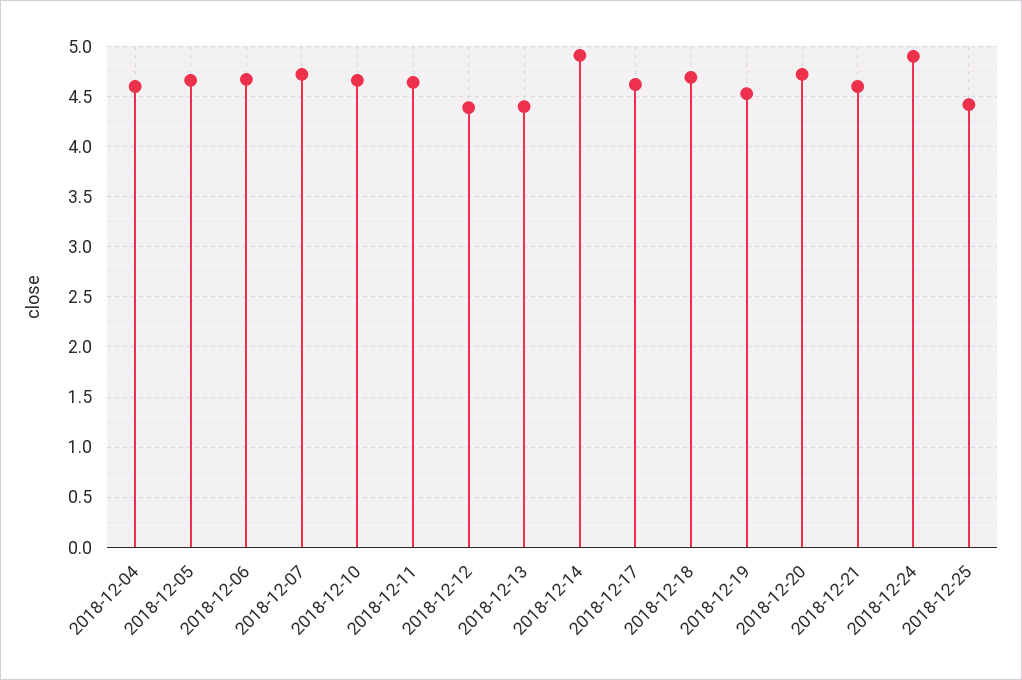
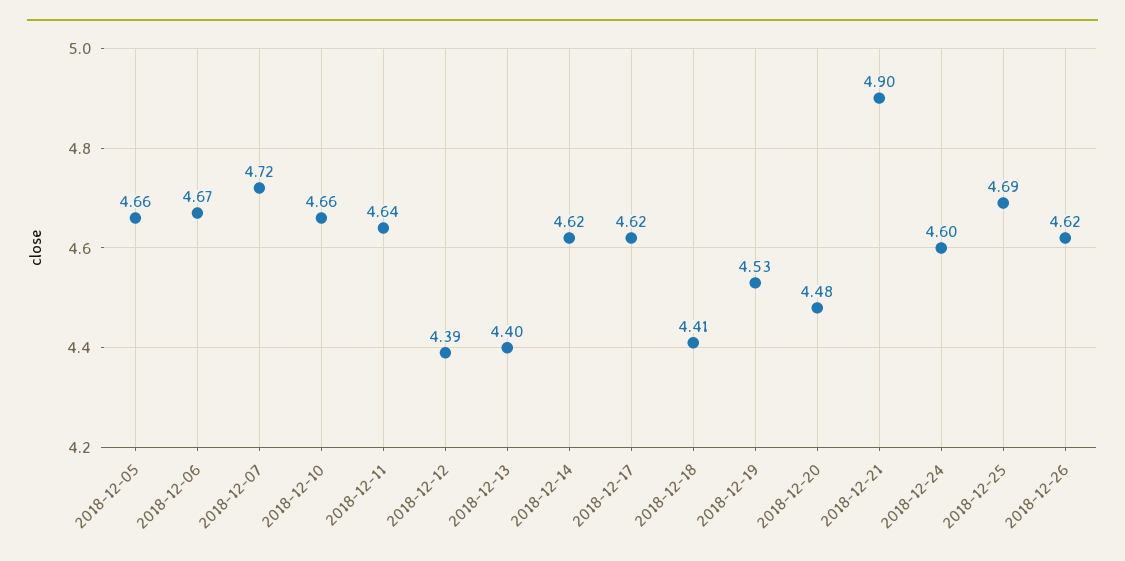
2018-12-04: 4.6 -> none
2018-12-14: 4.9 -> 4.62
2018-12-18: 4.7 -> 4.41
2018-12-20: 4.7 -> 4.48
2018-12-21: 4.6 -> 4.9
2018-12-24: 4.9 -> 4.6
2018-12-25: 4.4 -> 4.69
2018-12-26: none -> 4.62

